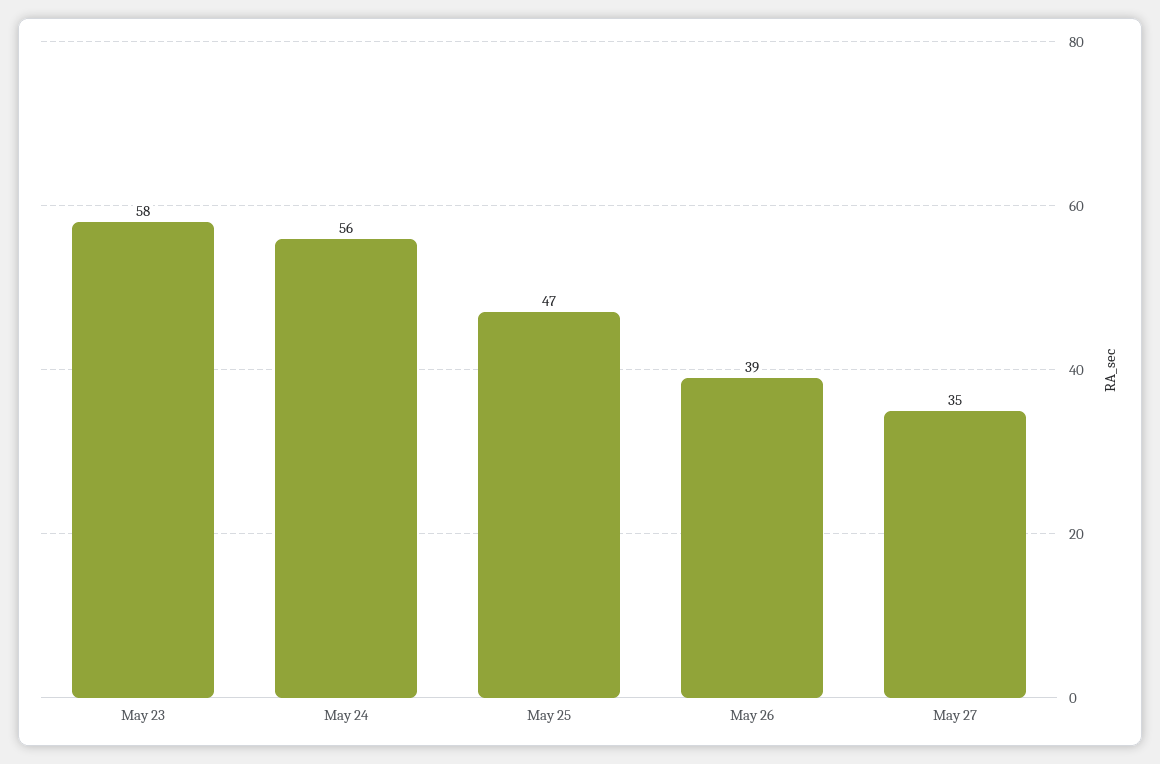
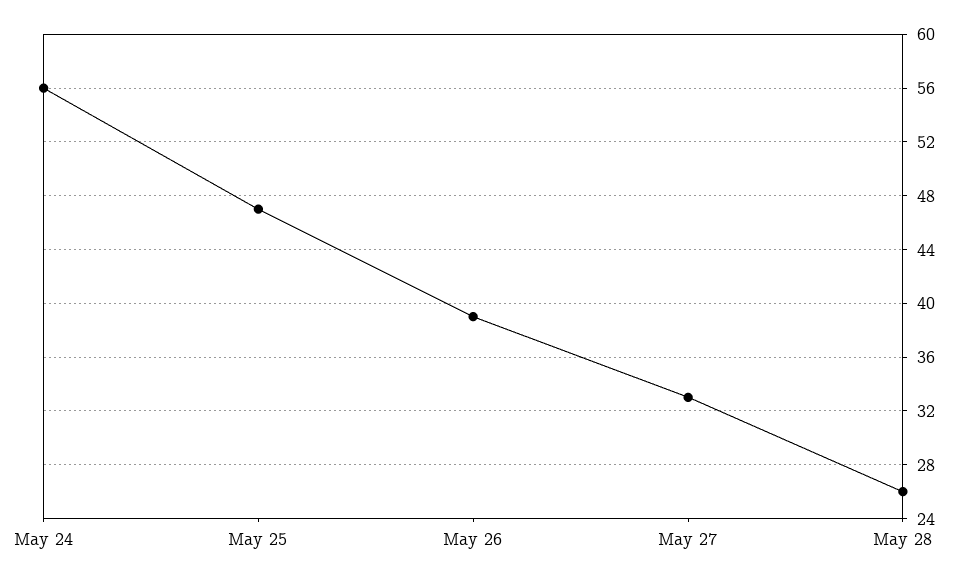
May 23: 58 -> none
May 27: 35 -> 33
May 28: none -> 26

